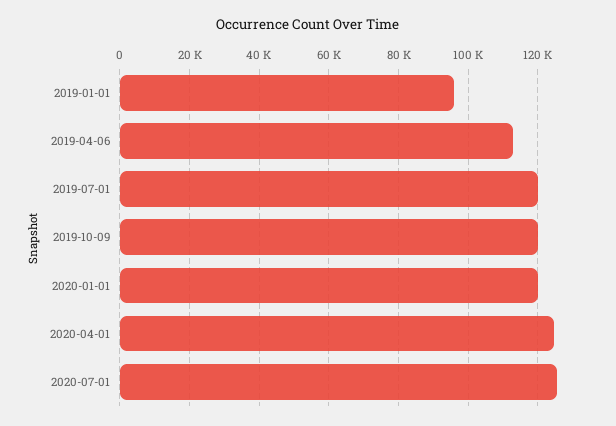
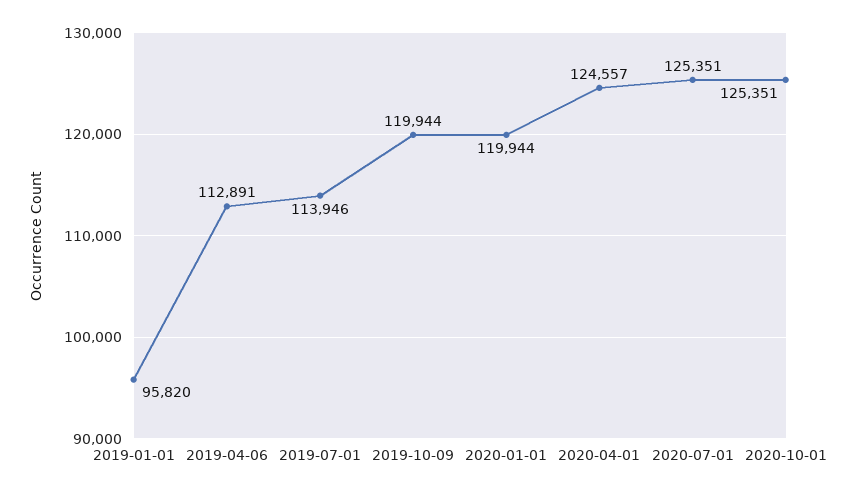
2019-07-01: 120000 -> 113946
2020-10-01: none -> 125351

